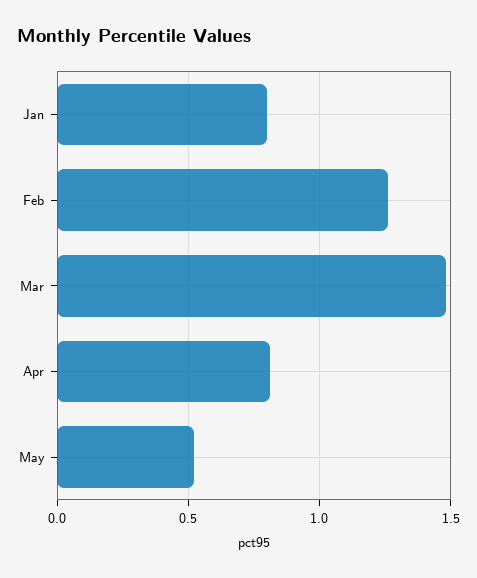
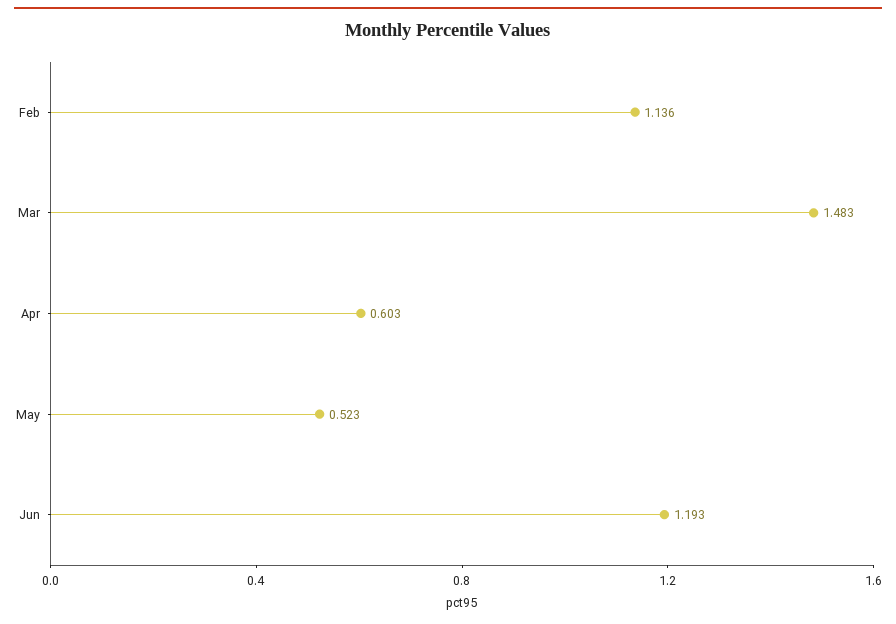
Jan: 0.8 -> none
Feb: 1.25 -> 1.136
Apr: 0.8 -> 0.603
Jun: none -> 1.193

